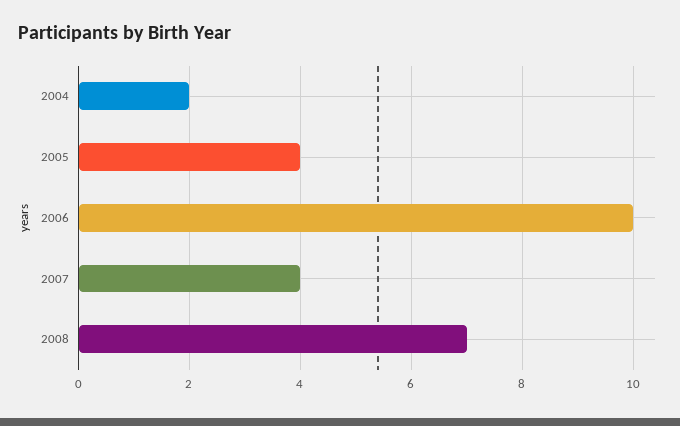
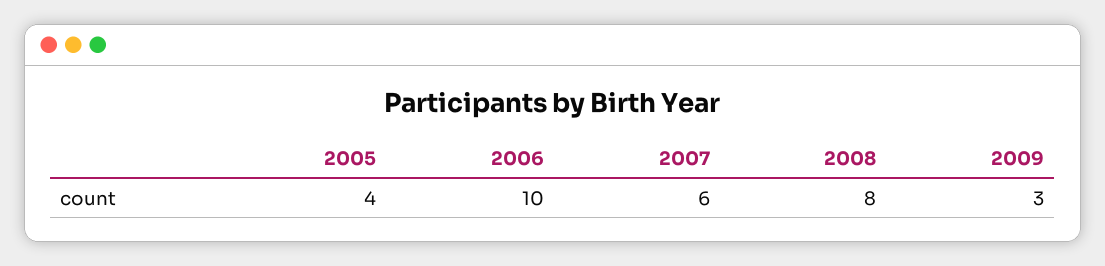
2004: 2 -> none
2007: 4 -> 6
2008: 7 -> 8
2009: none -> 3

